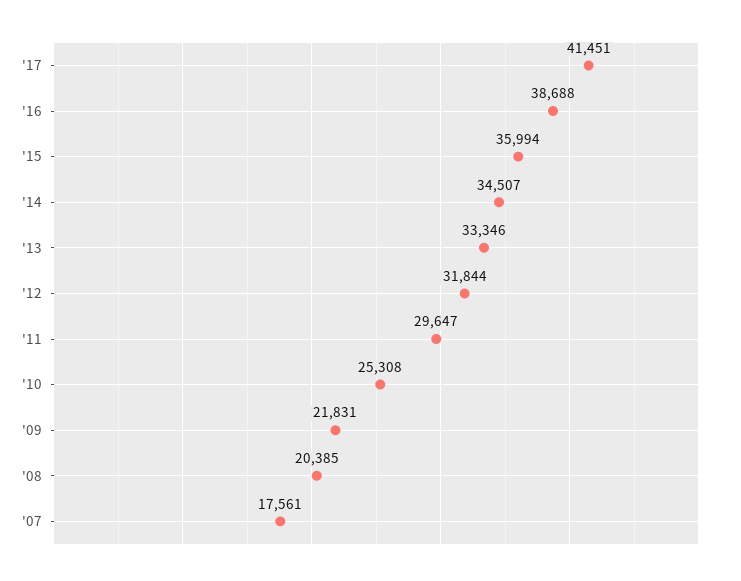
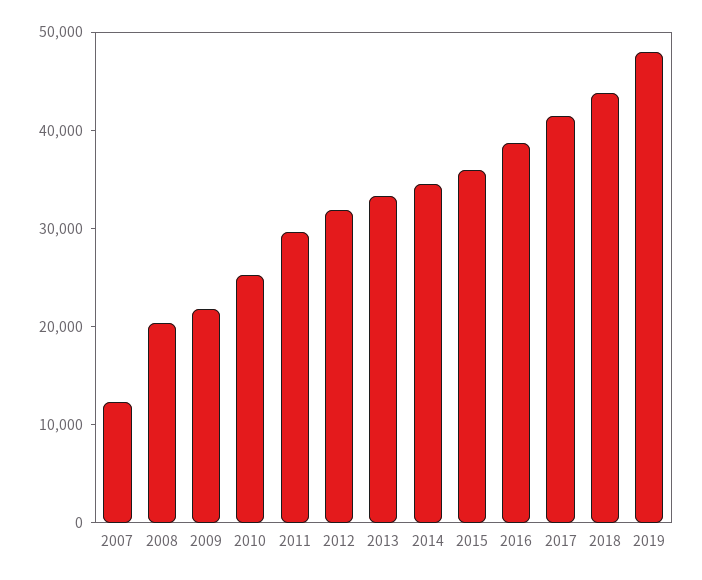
'07: 17561 -> 12000
2018: none -> 44000
2019: none -> 48000

